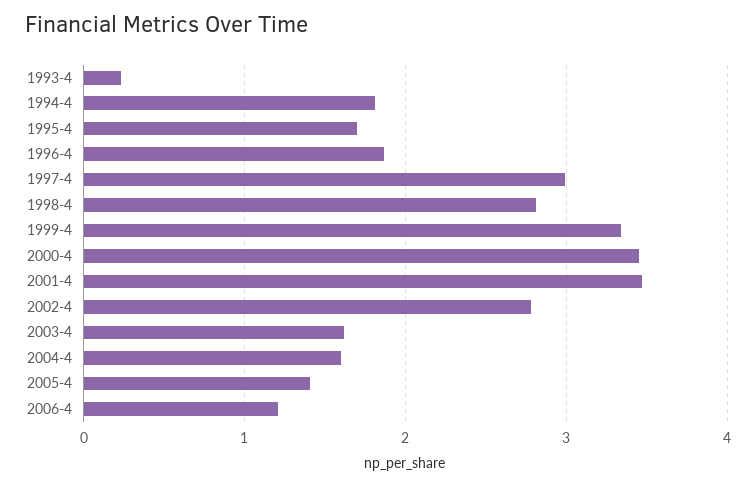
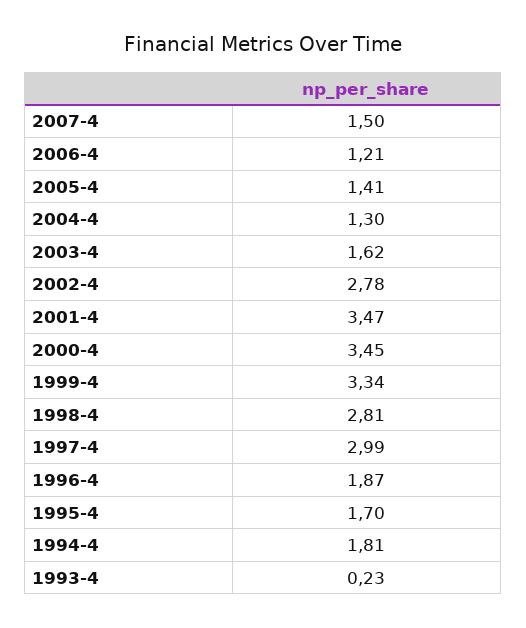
2004-4: 1.6 -> 1.3
2007-4: none -> 1.5

